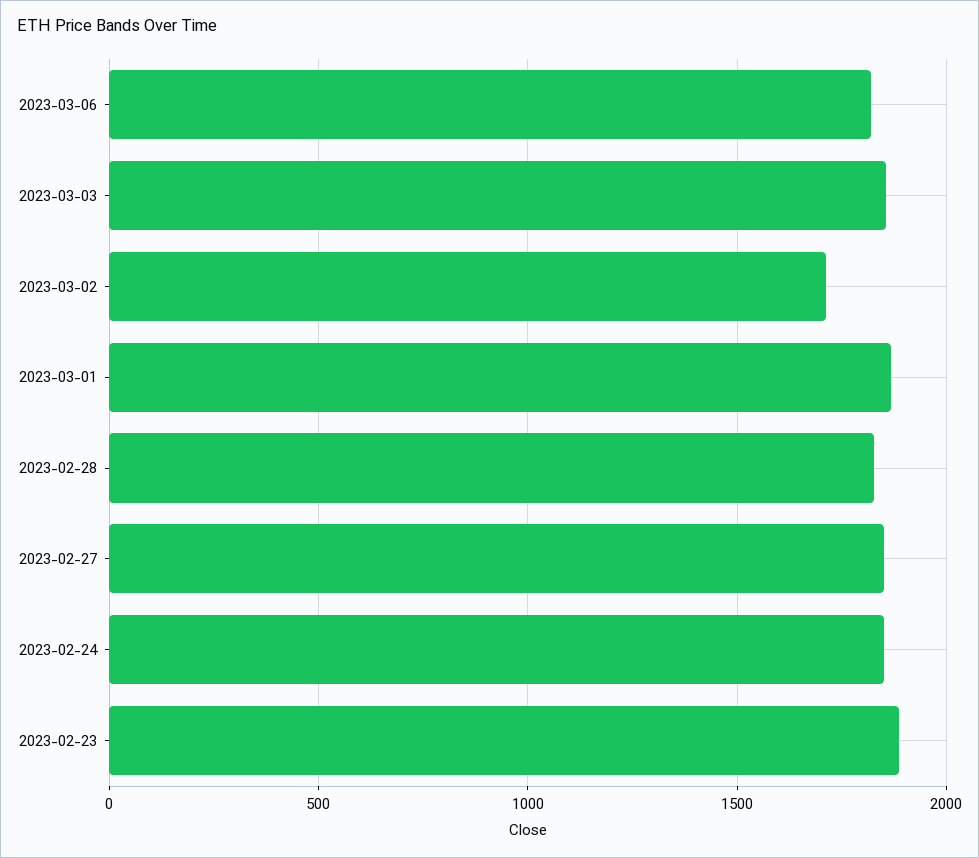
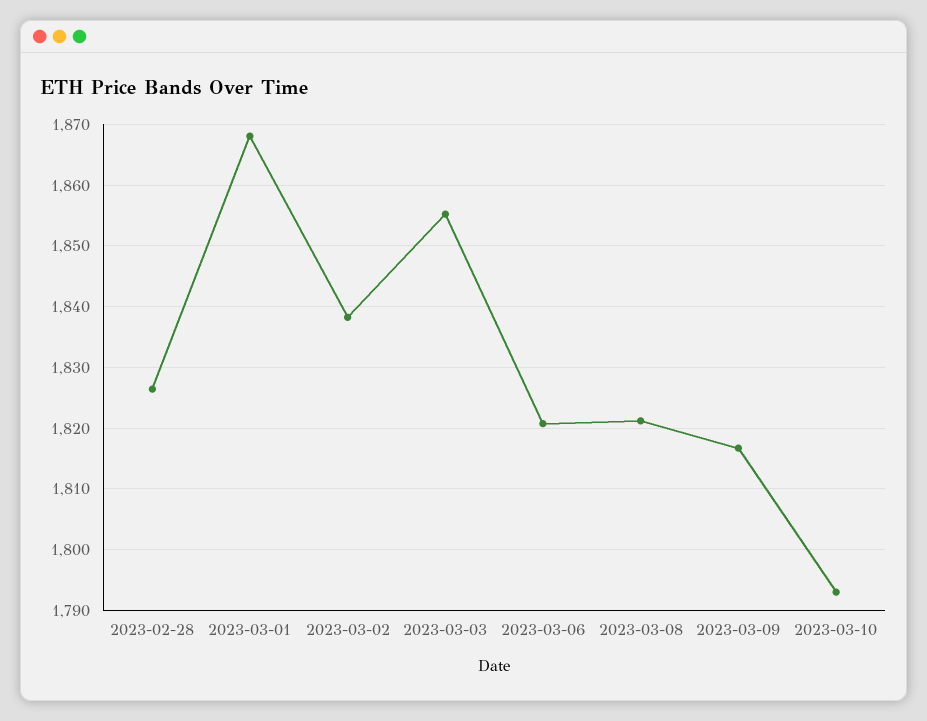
2023-03-02: 1700 -> 1838
2023-02-27: 1850 -> none
2023-02-24: 1850 -> none
2023-02-23: 1900 -> none
2023-03-08: none -> 1821
2023-03-09: none -> 1817
2023-03-10: none -> 1793

